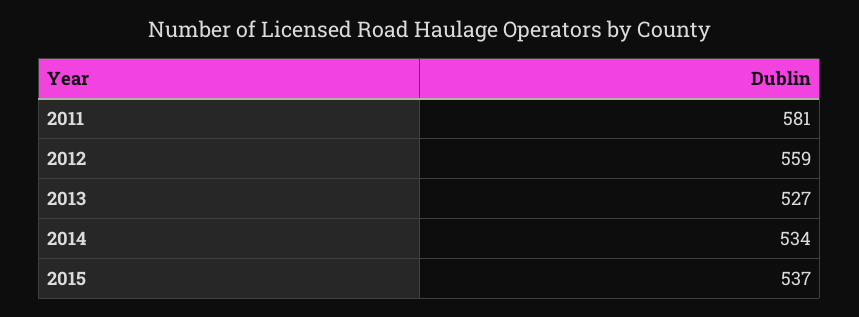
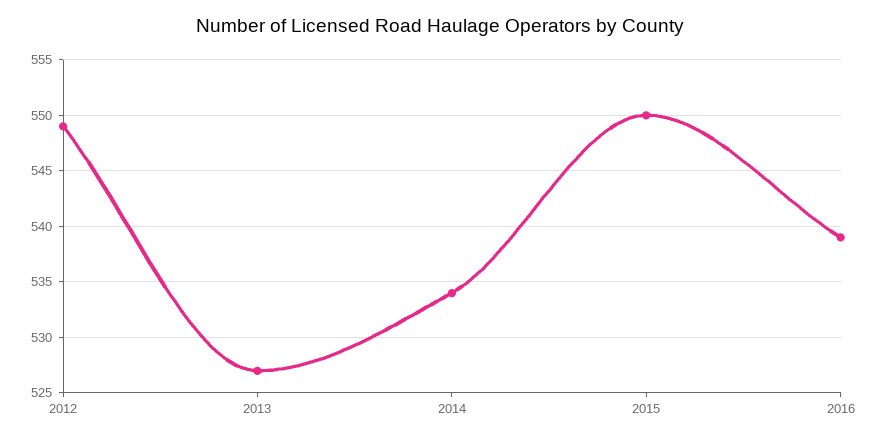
2011: 581 -> none
2012: 559 -> 549
2015: 537 -> 550
2016: none -> 539

